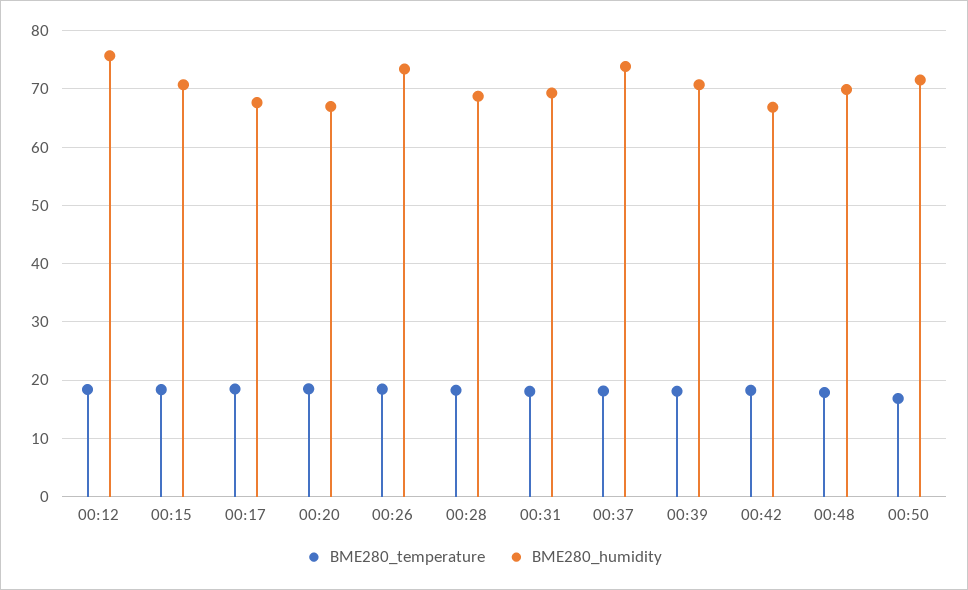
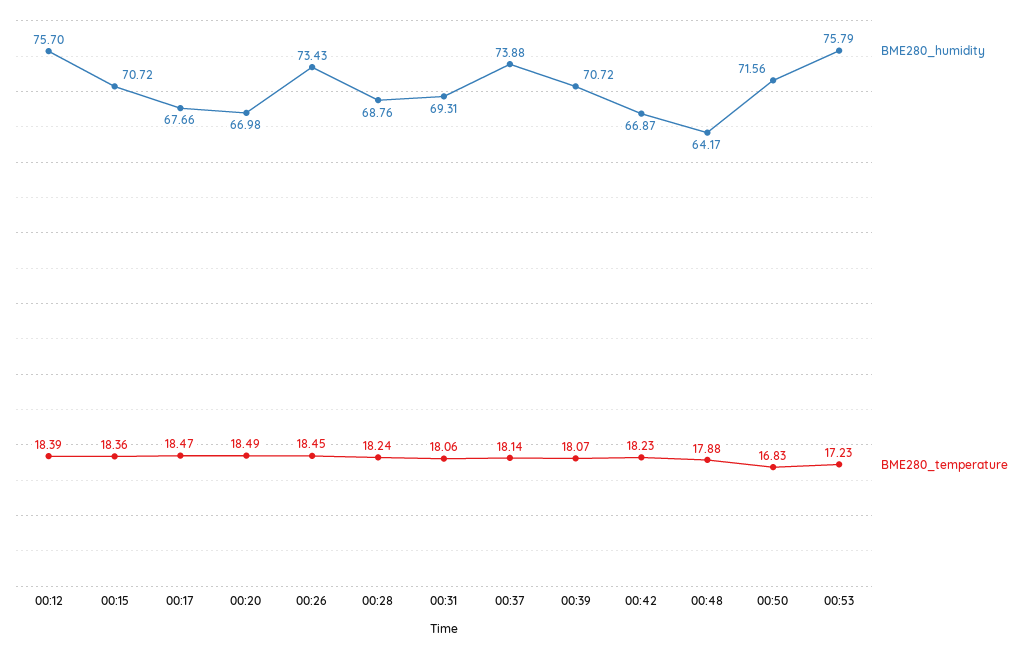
BME280_humidity, 00:48: 70 -> 64.17
BME280_humidity, 00:53: none -> 75.79
BME280_temperature, 00:53: none -> 17.23

